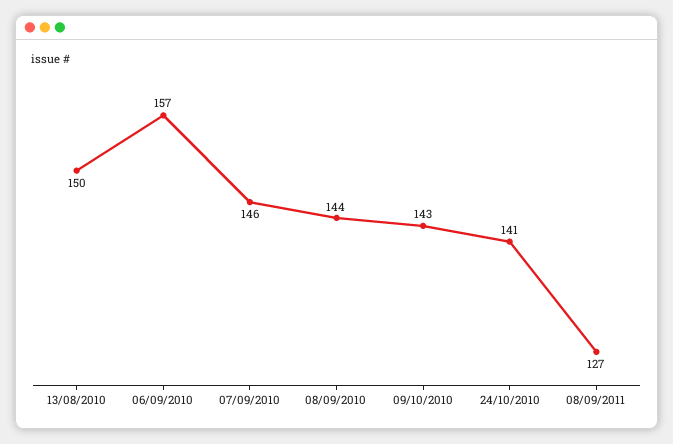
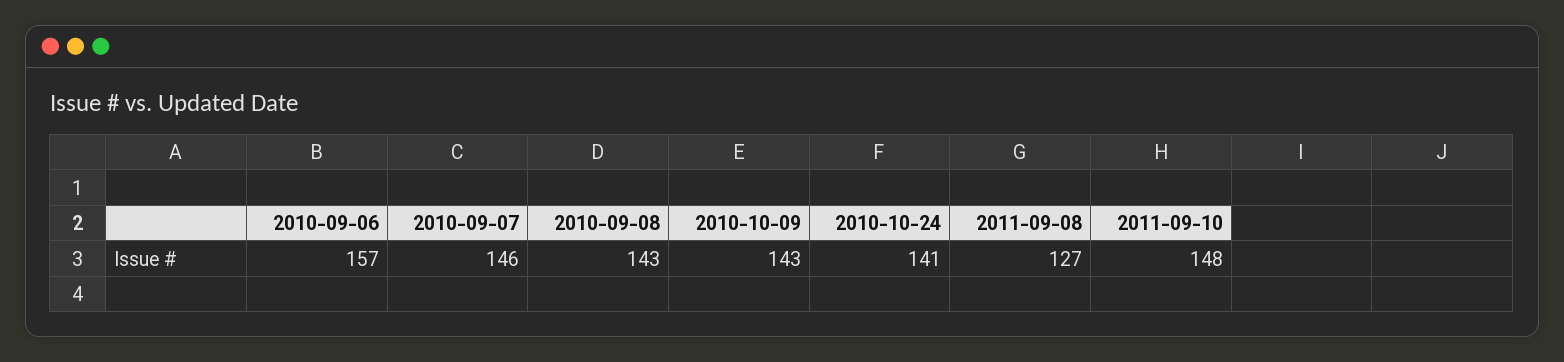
13/08/2010: 150 -> none
08/09/2010: 144 -> 143
2011-09-10: none -> 148

